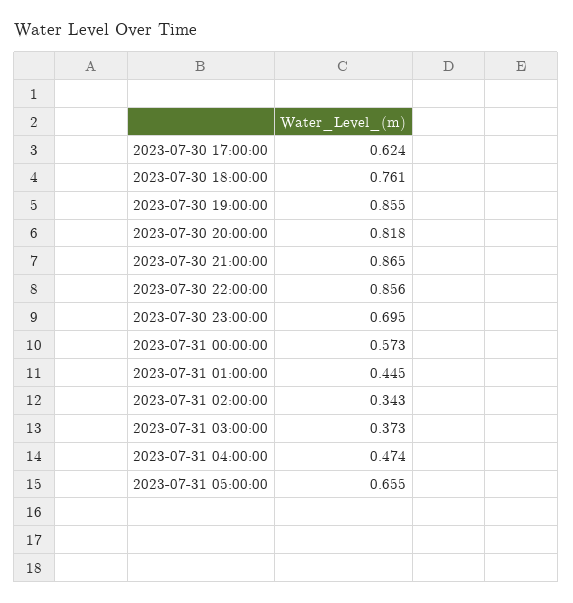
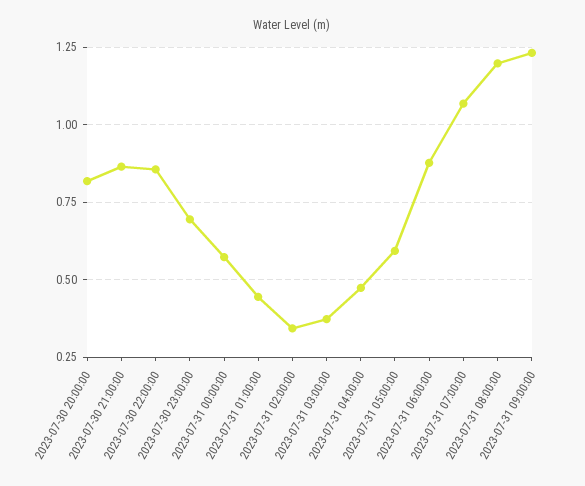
2023-07-30 17:00:00: 0.624 -> none
2023-07-30 18:00:00: 0.761 -> none
2023-07-30 19:00:00: 0.855 -> none
2023-07-31 05:00:00: 0.655 -> 0.6
2023-07-31 06:00:00: none -> 0.875
2023-07-31 07:00:00: none -> 1.075
2023-07-31 08:00:00: none -> 1.2
2023-07-31 09:00:00: none -> 1.225

